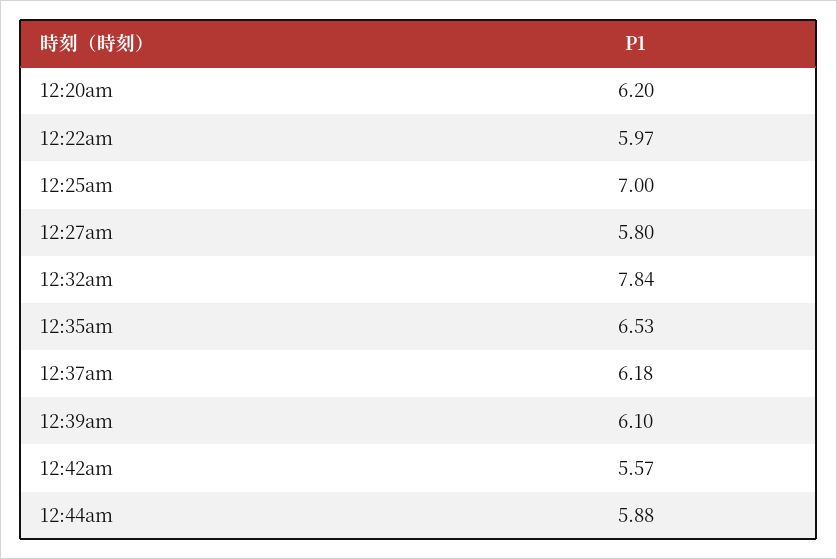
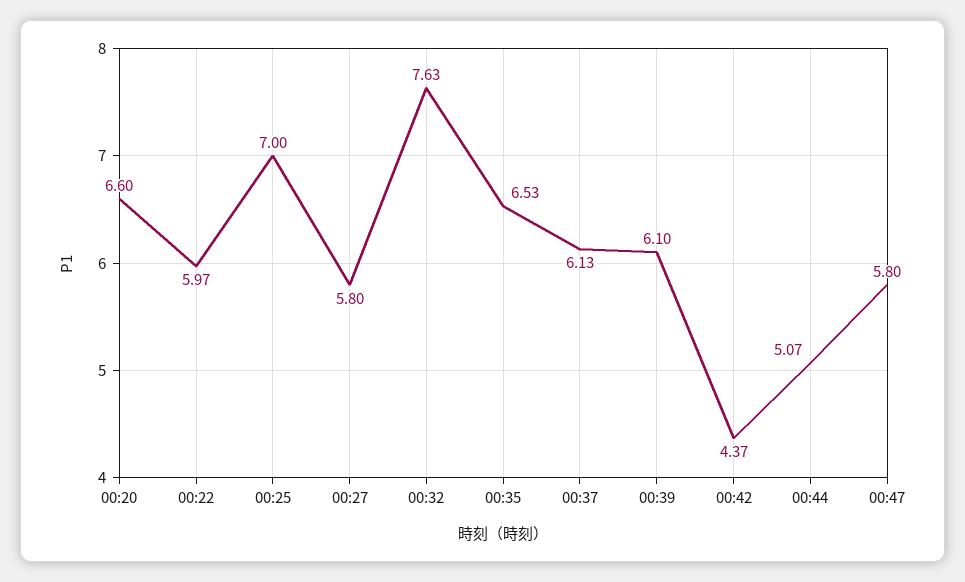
12:20am: 6.2 -> 6.6
12:32am: 7.84 -> 7.63
12:37am: 6.18 -> 6.13
12:42am: 5.57 -> 4.37
12:44am: 5.88 -> 5.07
00:47: none -> 5.8

